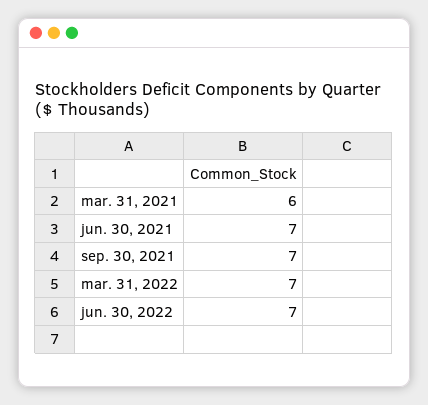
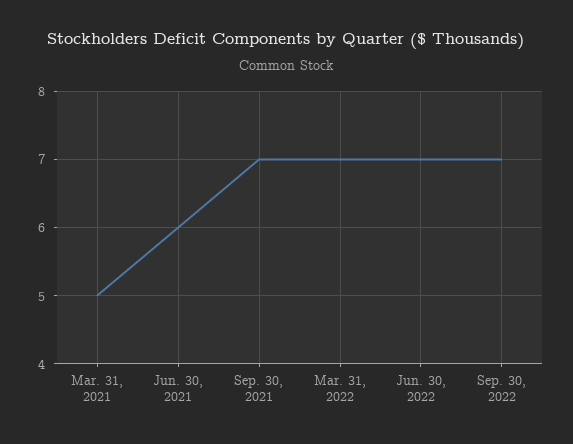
mar. 31, 2021: 6 -> 5
jun. 30, 2021: 7 -> 6
Sep. 30, 2022: none -> 7

